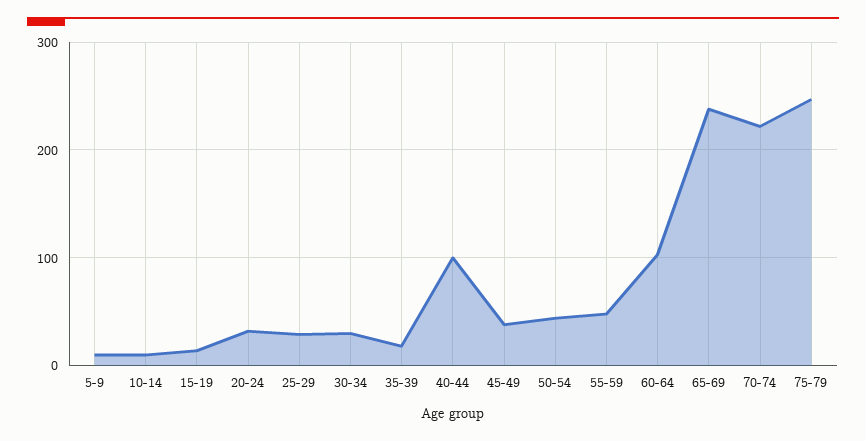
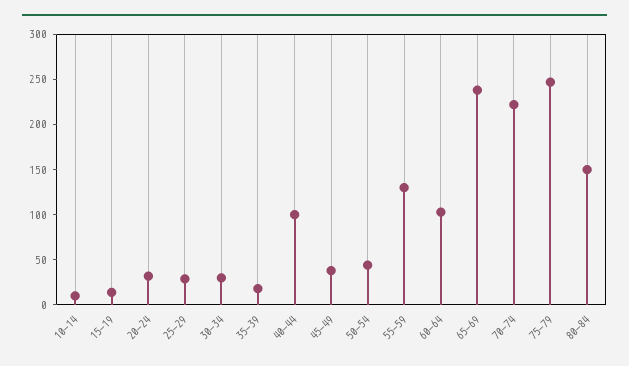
5-9: 10 -> none
55-59: 50 -> 130
80-84: none -> 150

